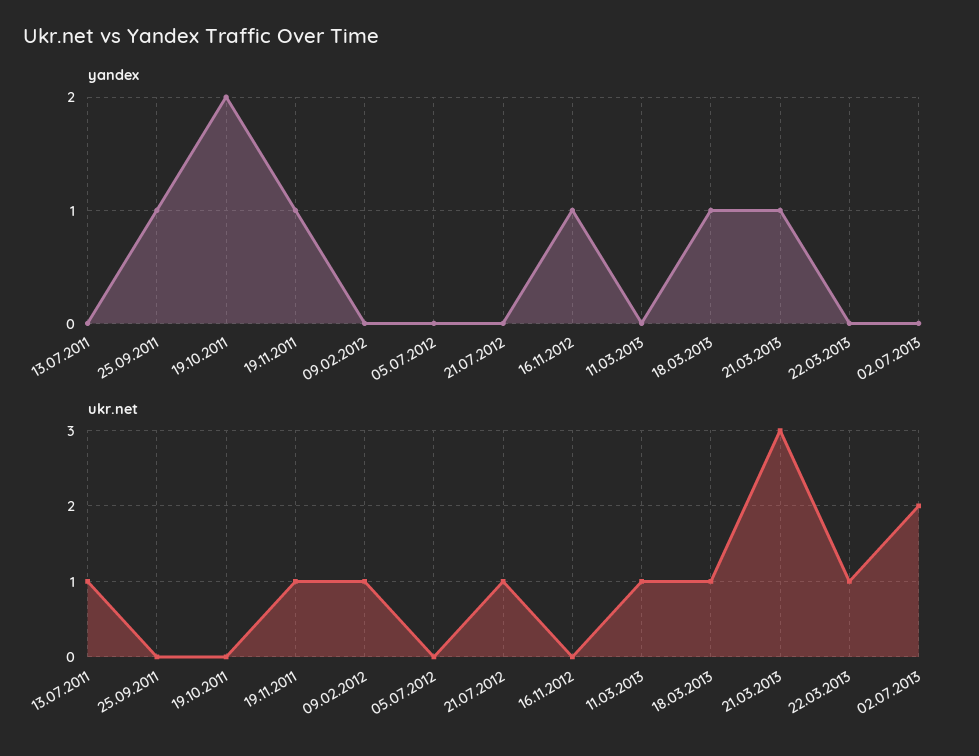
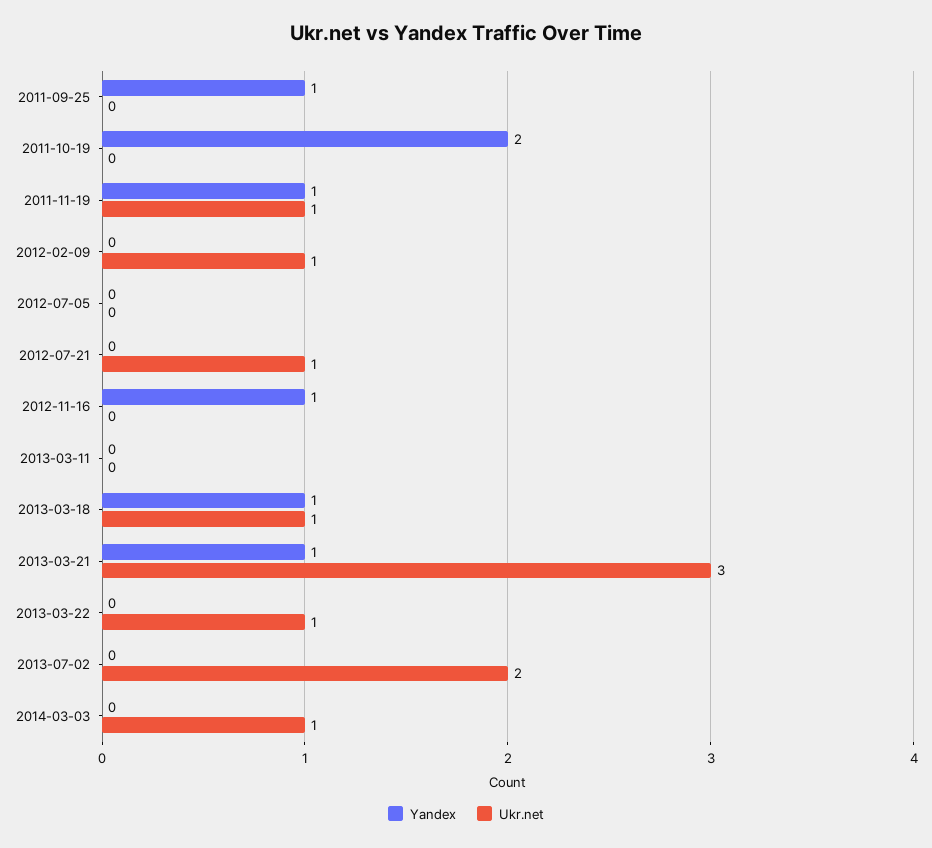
yandex, 13.07.2011: 0 -> none
ukr.net, 13.07.2011: 1 -> none
ukr.net, 11.03.2013: 1 -> 0
yandex, 2014-03-03: none -> 0
ukr.net, 2014-03-03: none -> 1

